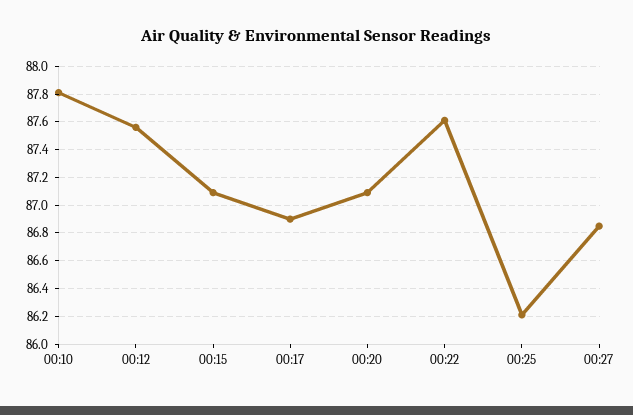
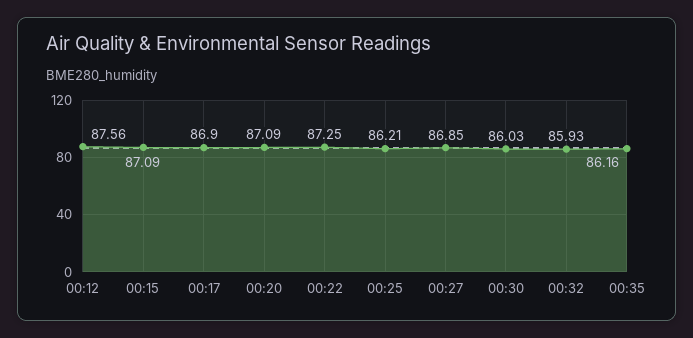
00:10: 87.8 -> none
00:22: 87.6 -> 87.25
00:30: none -> 86.03
00:32: none -> 85.93
00:35: none -> 86.16

